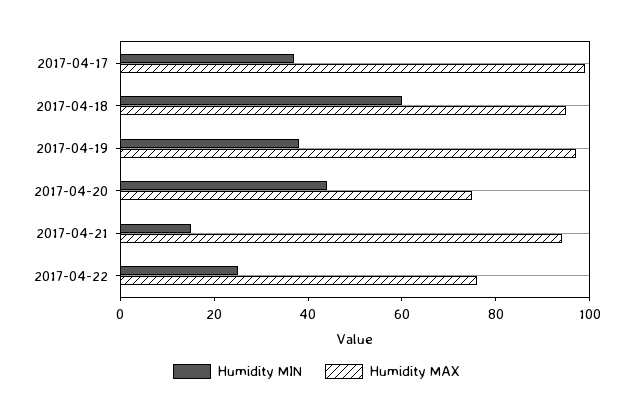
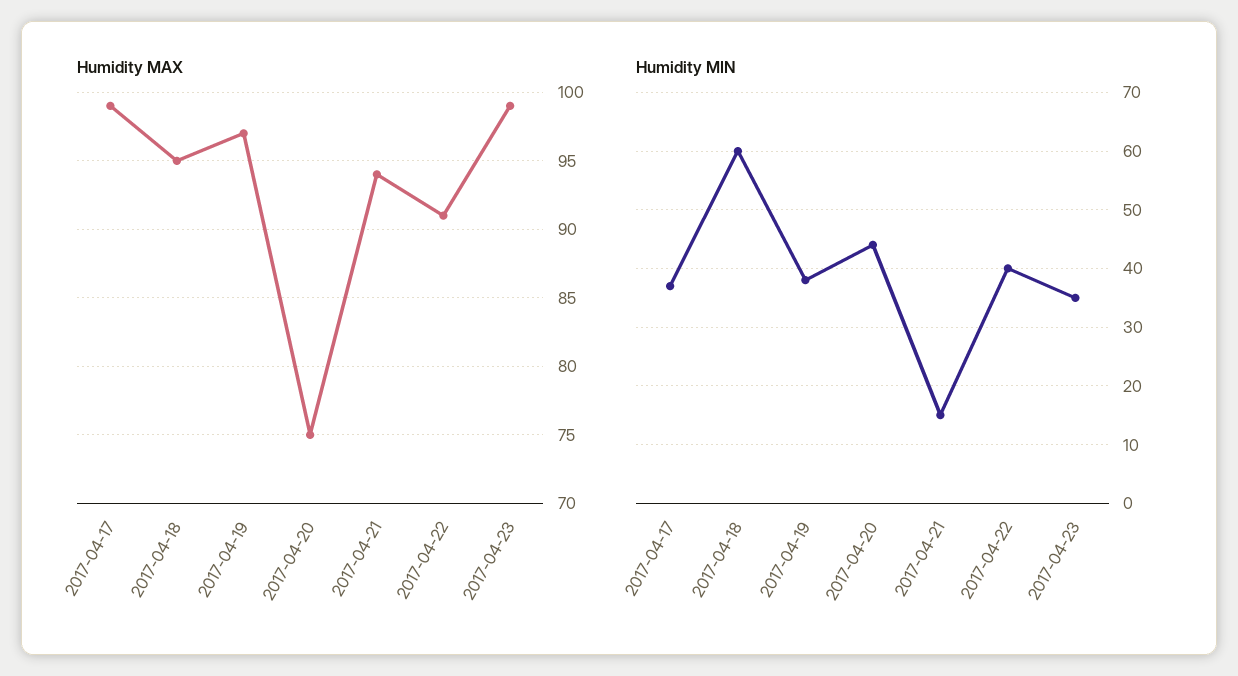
Humidity MIN, 2017-04-22: 25 -> 40
Humidity MAX, 2017-04-22: 75 -> 91
Humidity MAX, 2017-04-23: none -> 99
Humidity MIN, 2017-04-23: none -> 35

